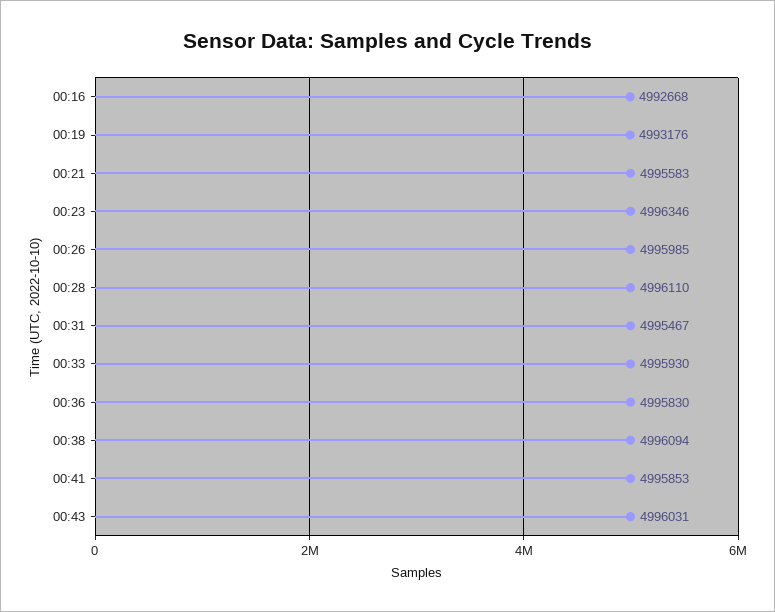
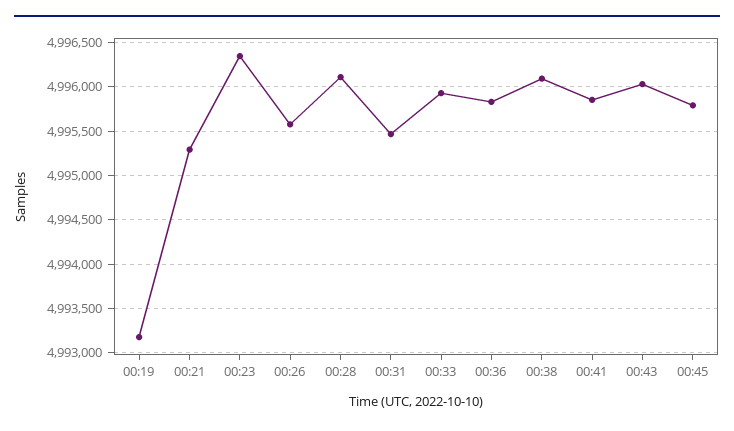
00:16: 4992668 -> none
00:21: 4995583 -> 4995300
00:26: 4995985 -> 4995600
00:45: none -> 4995800

